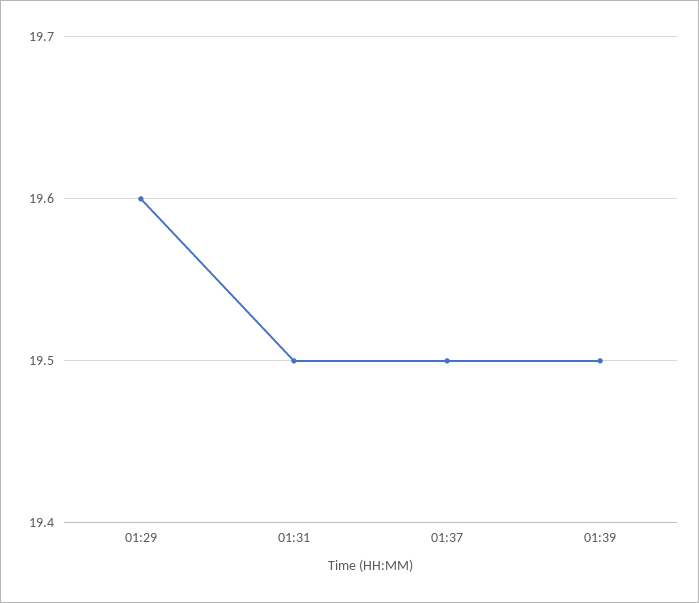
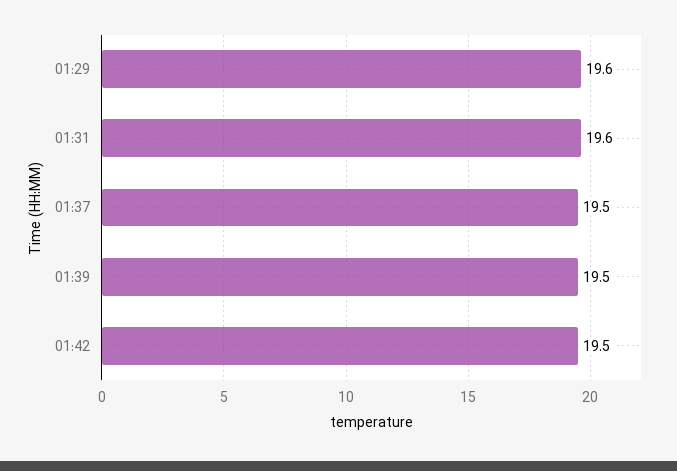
01:31: 19.5 -> 19.6
01:42: none -> 19.5

